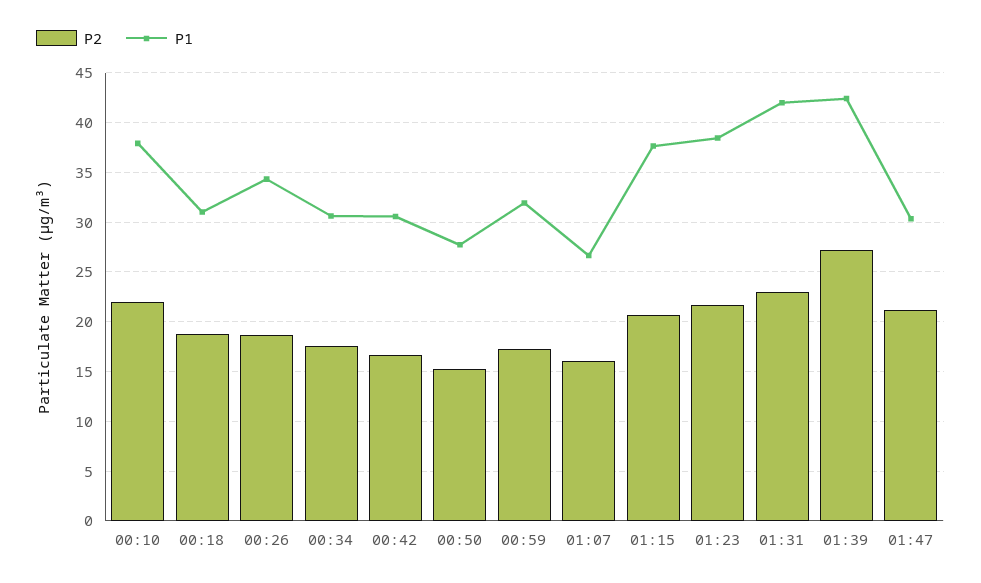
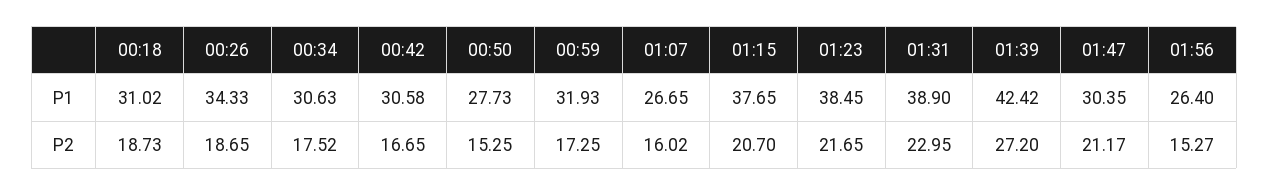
P2, 00:10: 22 -> none
P1, 00:10: 38 -> none
P1, 01:31: 42 -> 38.9
P1, 01:56: none -> 26.4
P2, 01:56: none -> 15.27

